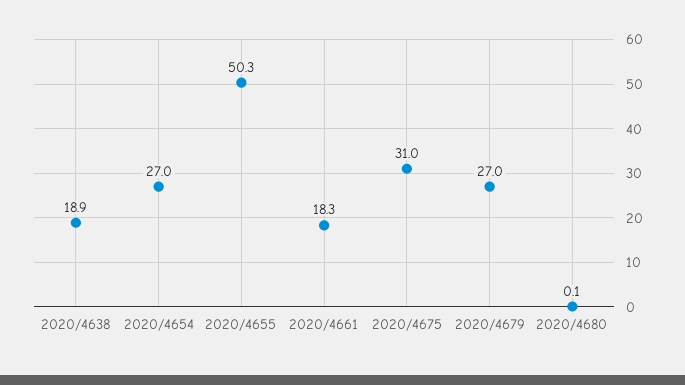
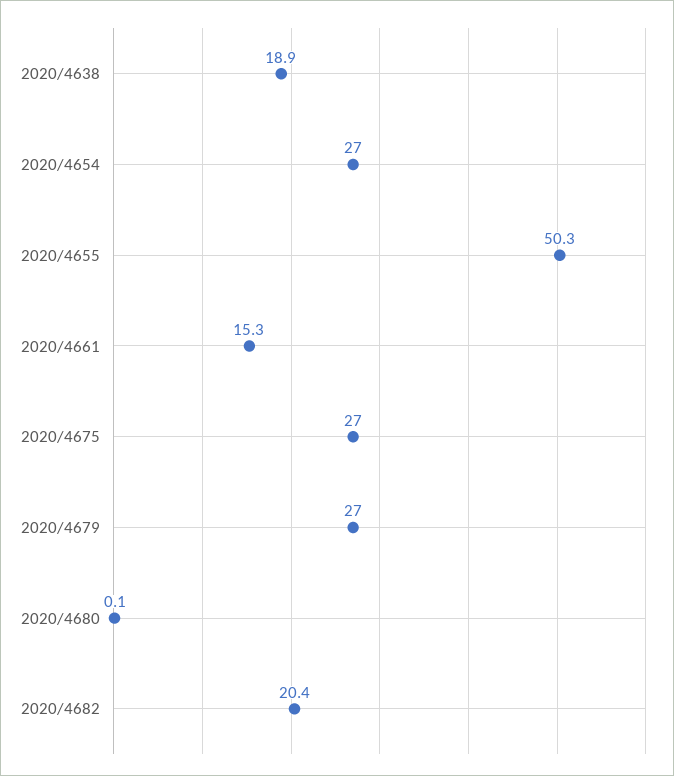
2020/4661: 18.3 -> 15.3
2020/4675: 31 -> 27
2020/4682: none -> 20.4

